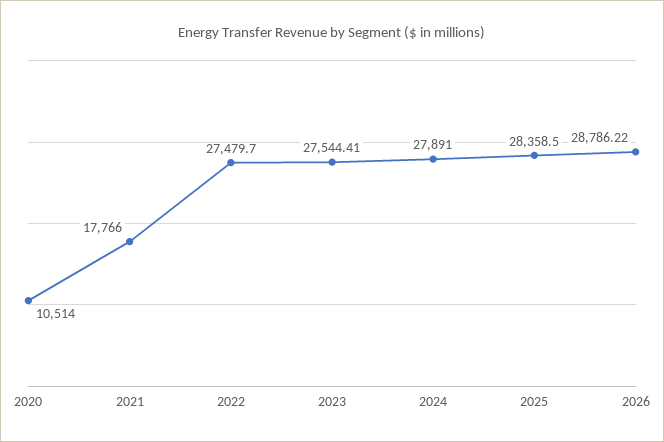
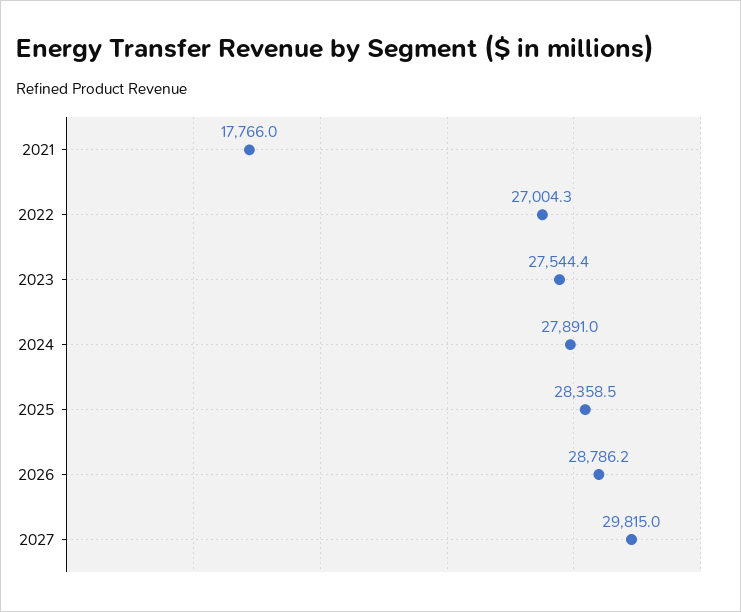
2020: 10514 -> none
2022: 27479.7 -> 27004.3
2027: none -> 29815

